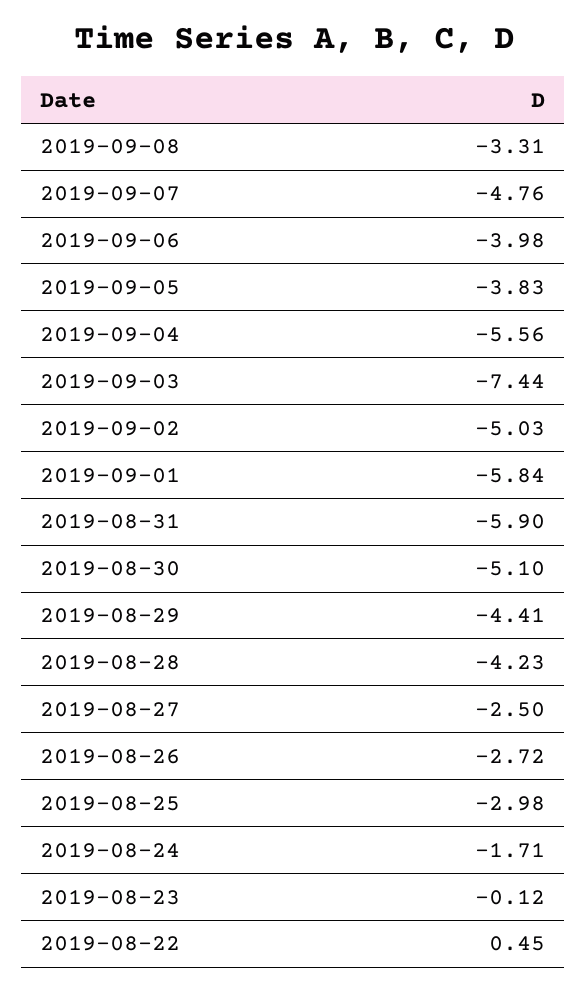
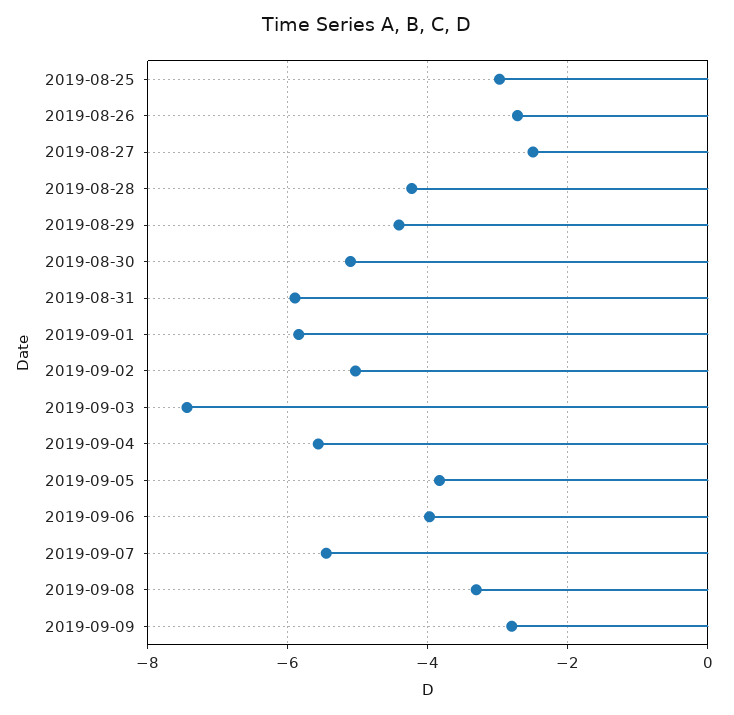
2019-09-07: -4.76 -> -5.4
2019-08-24: -1.71 -> none
2019-08-23: -0.12 -> none
2019-08-22: 0.45 -> none
2019-09-09: none -> -2.8

